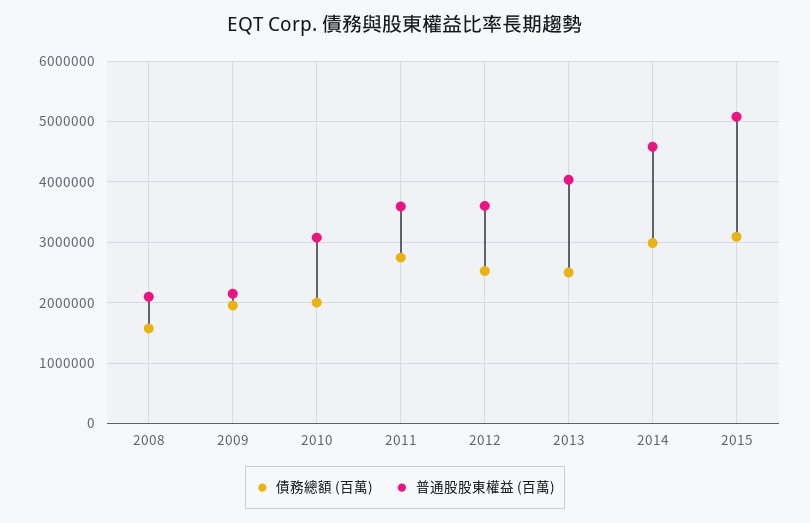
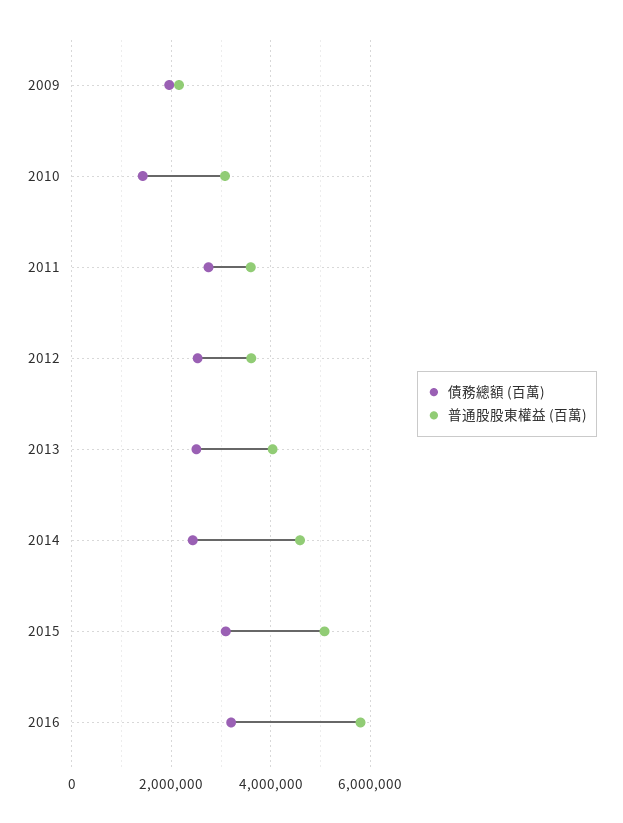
債務總額 (百萬), 2008: 1600000 -> none
普通股股東權益 (百萬), 2008: 2100000 -> none
債務總額 (百萬), 2010: 2000000 -> 1400000
債務總額 (百萬), 2014: 3000000 -> 2400000
債務總額 (百萬), 2016: none -> 3200000
普通股股東權益 (百萬), 2016: none -> 5800000

